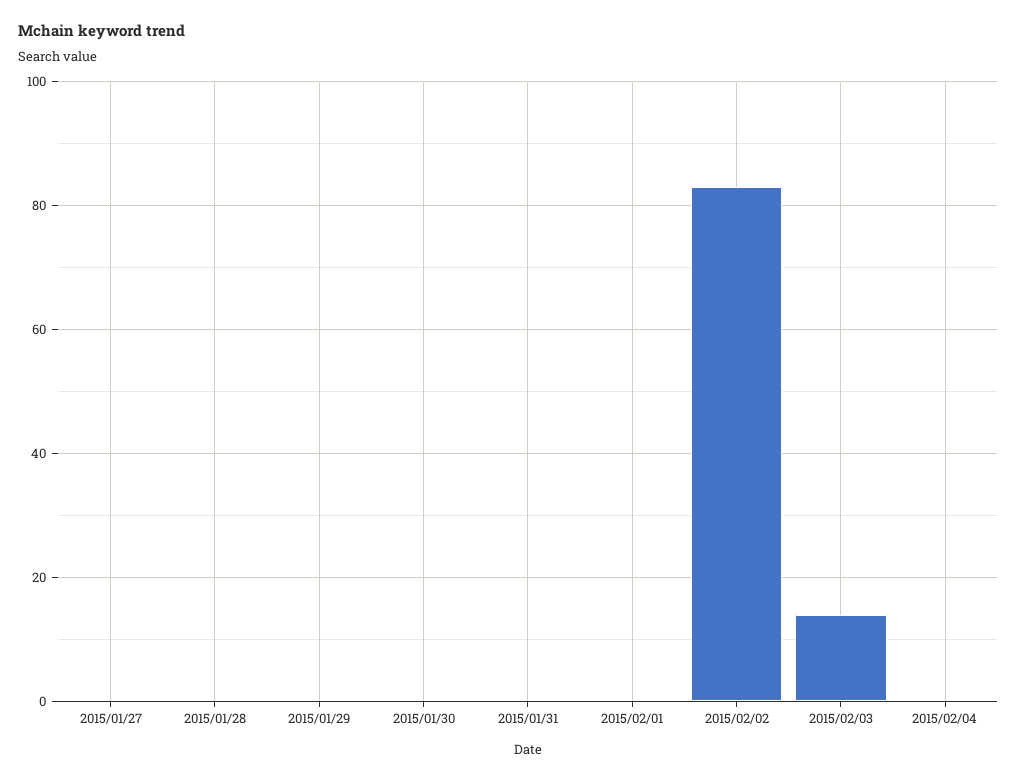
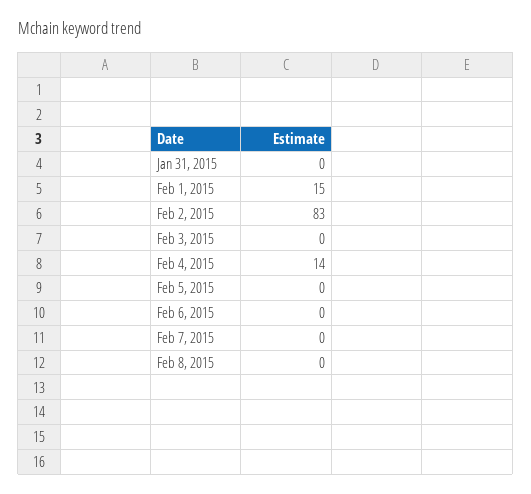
2015/01/27: 0 -> none
2015/01/28: 0 -> none
2015/01/29: 0 -> none
2015/01/30: 0 -> none
2015/02/01: 0 -> 15
2015/02/03: 15 -> 0
2015/02/04: 0 -> 14
Feb 5, 2015: none -> 0
Feb 6, 2015: none -> 0
Feb 7, 2015: none -> 0
Feb 8, 2015: none -> 0

